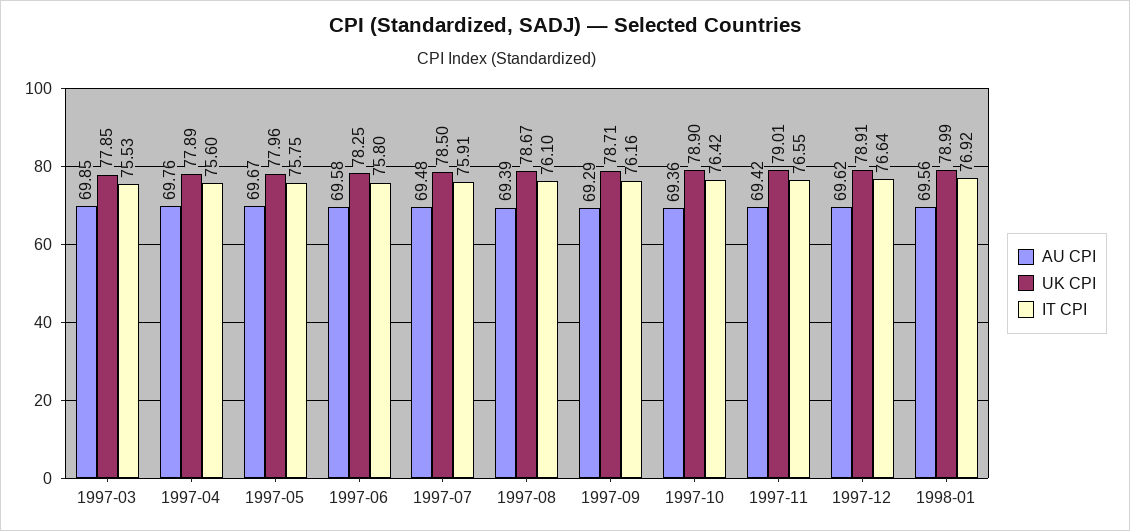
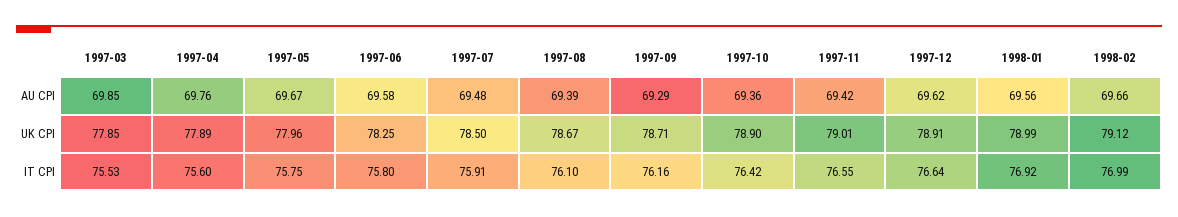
AU CPI, 1998-02: none -> 69.66
UK CPI, 1998-02: none -> 79.12
IT CPI, 1998-02: none -> 76.99

